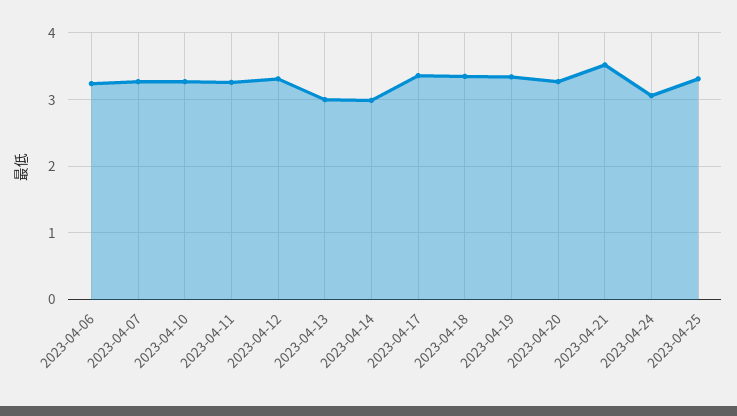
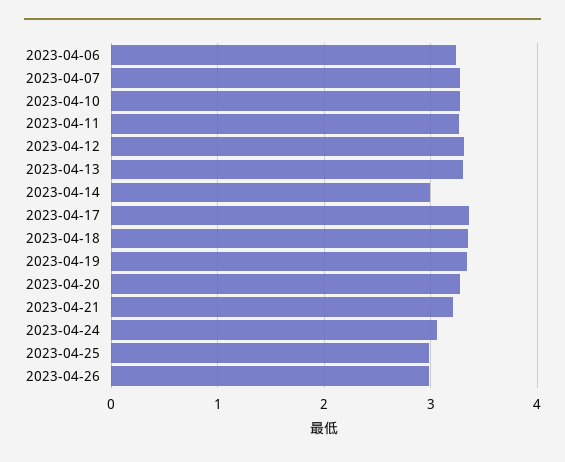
2023-04-13: 3 -> 3.3
2023-04-21: 3.5 -> 3.2
2023-04-25: 3.3 -> 3
2023-04-26: none -> 3

